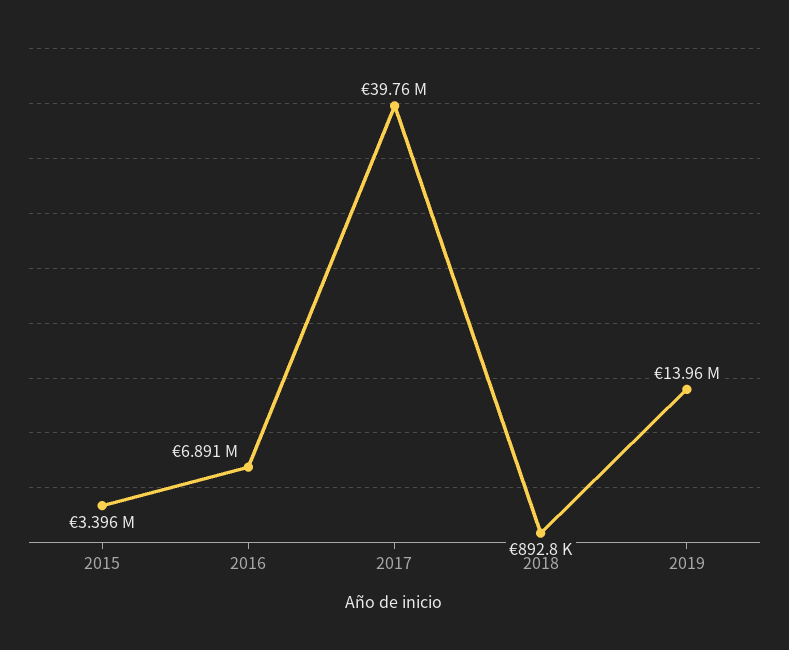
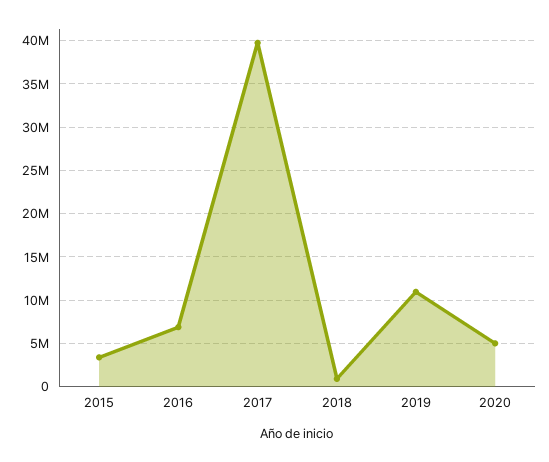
2019: 13960000 -> 11000000
2020: none -> 5000000

